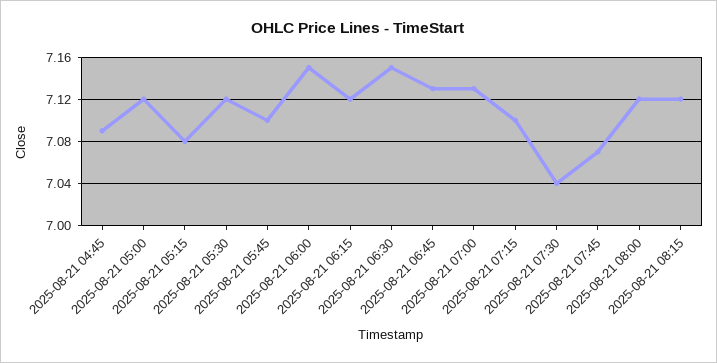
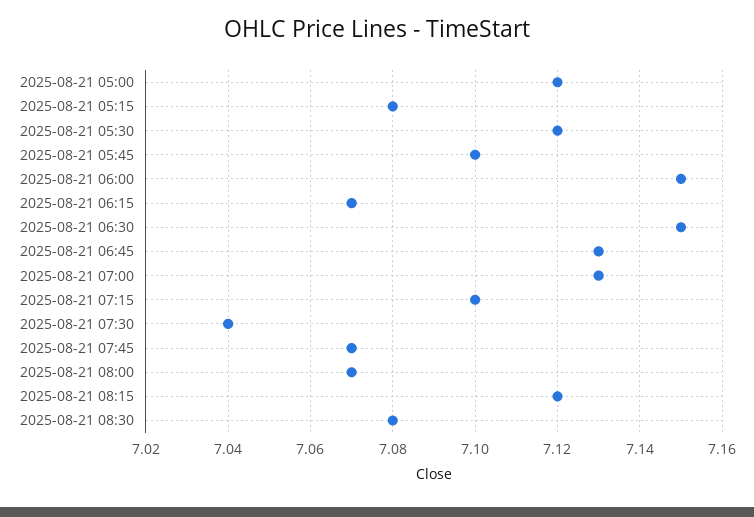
2025-08-21 04:45: 7.09 -> none
2025-08-21 06:15: 7.12 -> 7.07
2025-08-21 08:00: 7.12 -> 7.07
2025-08-21 08:30: none -> 7.08

